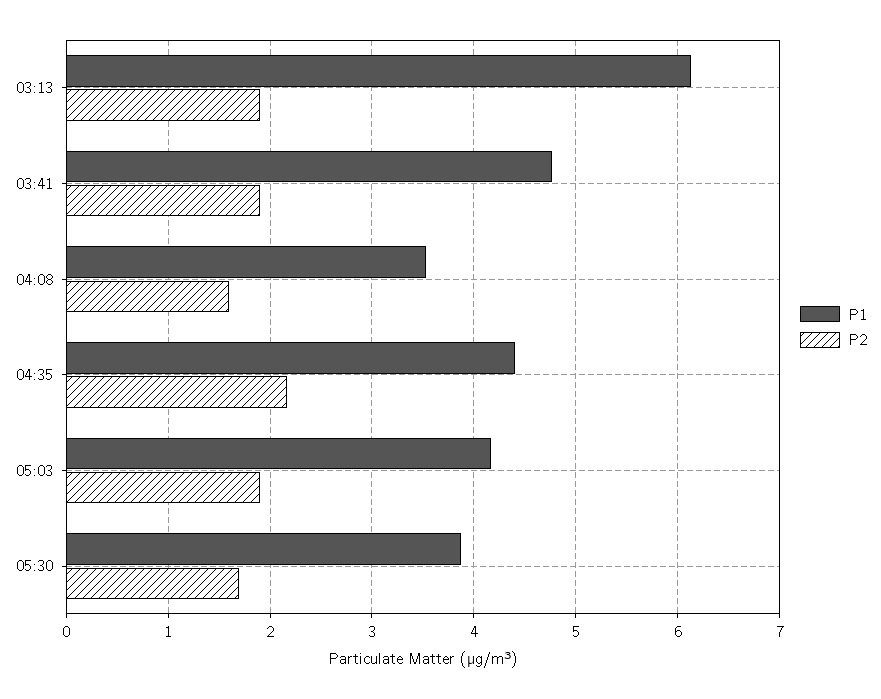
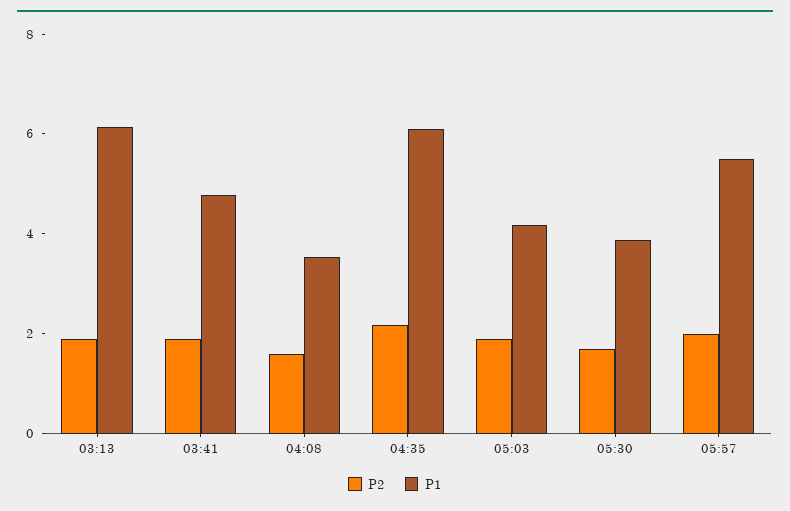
P1, 04:35: 4.4 -> 6
P2, 05:57: none -> 2
P1, 05:57: none -> 5.5

